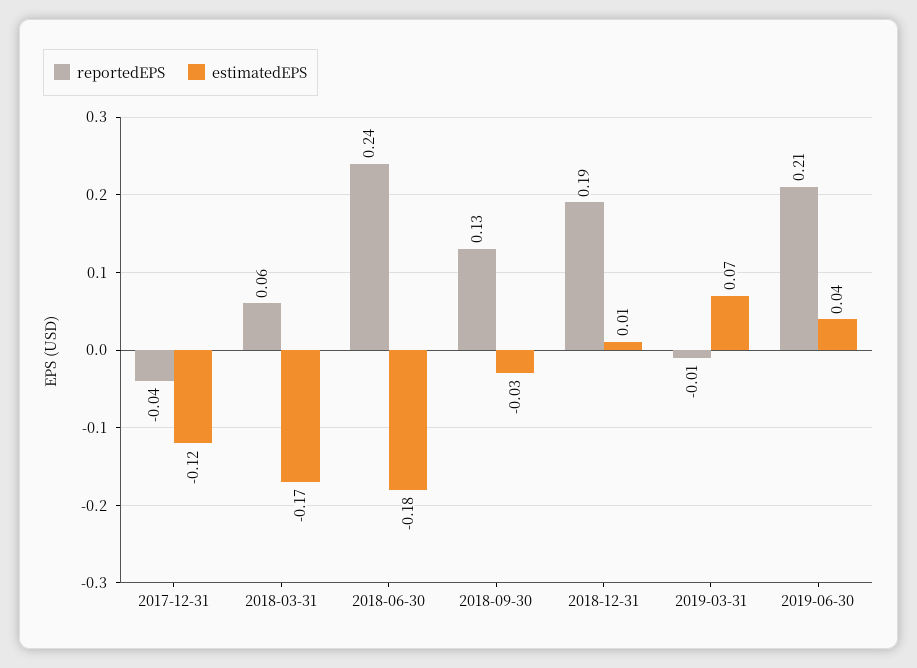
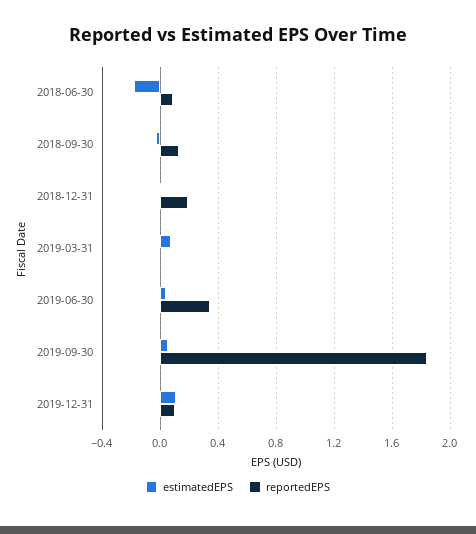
reportedEPS, 2017-12-31: -0.04 -> none
estimatedEPS, 2017-12-31: -0.12 -> none
reportedEPS, 2018-03-31: 0.06 -> none
estimatedEPS, 2018-03-31: -0.17 -> none
reportedEPS, 2018-06-30: 0.24 -> 0.1
reportedEPS, 2019-06-30: 0.21 -> 0.35
estimatedEPS, 2019-09-30: none -> 0.05
reportedEPS, 2019-09-30: none -> 1.85
estimatedEPS, 2019-12-31: none -> 0.1
reportedEPS, 2019-12-31: none -> 0.1

